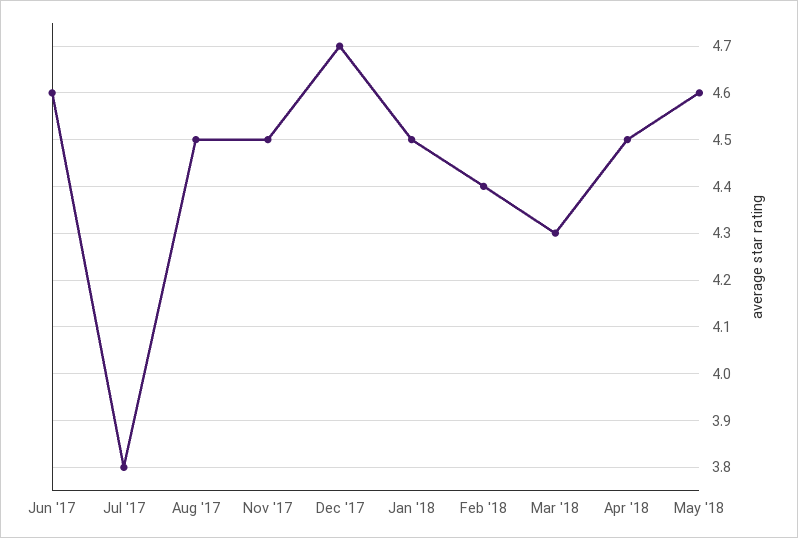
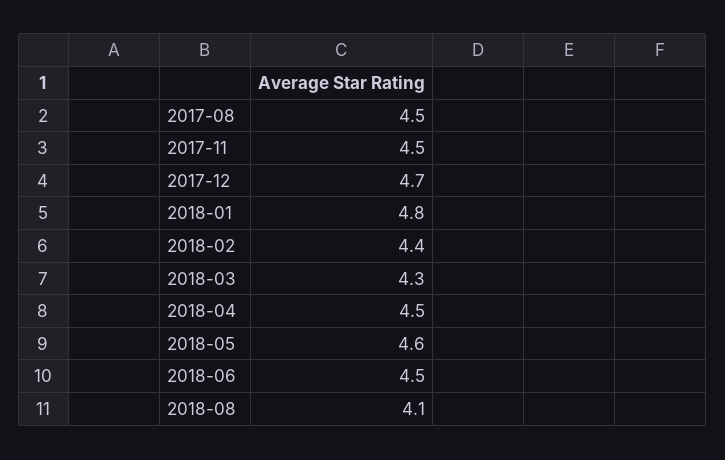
Jun '17: 4.6 -> none
Jul '17: 3.8 -> none
Jan '18: 4.5 -> 4.8
2018-06: none -> 4.5
2018-08: none -> 4.1

